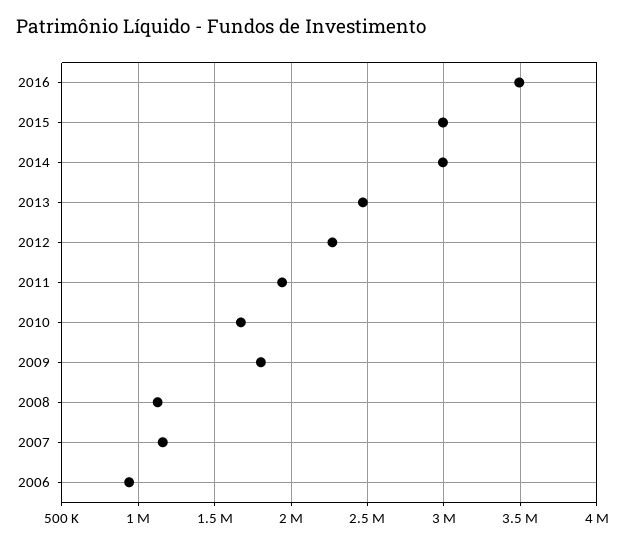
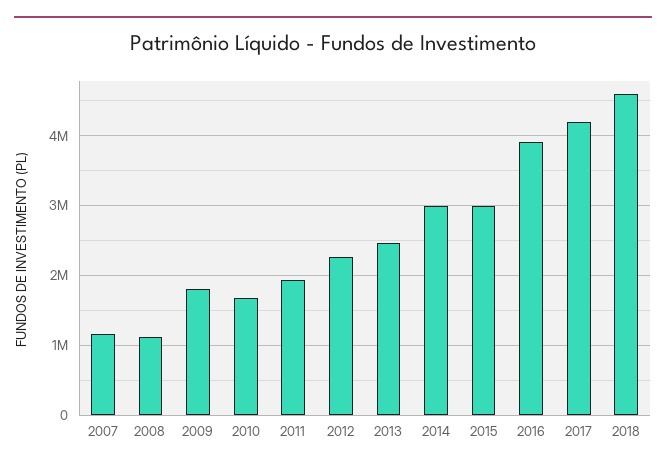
2016: 3500000 -> 3900000
2006: 950000 -> none
2017: none -> 4200000
2018: none -> 4600000

